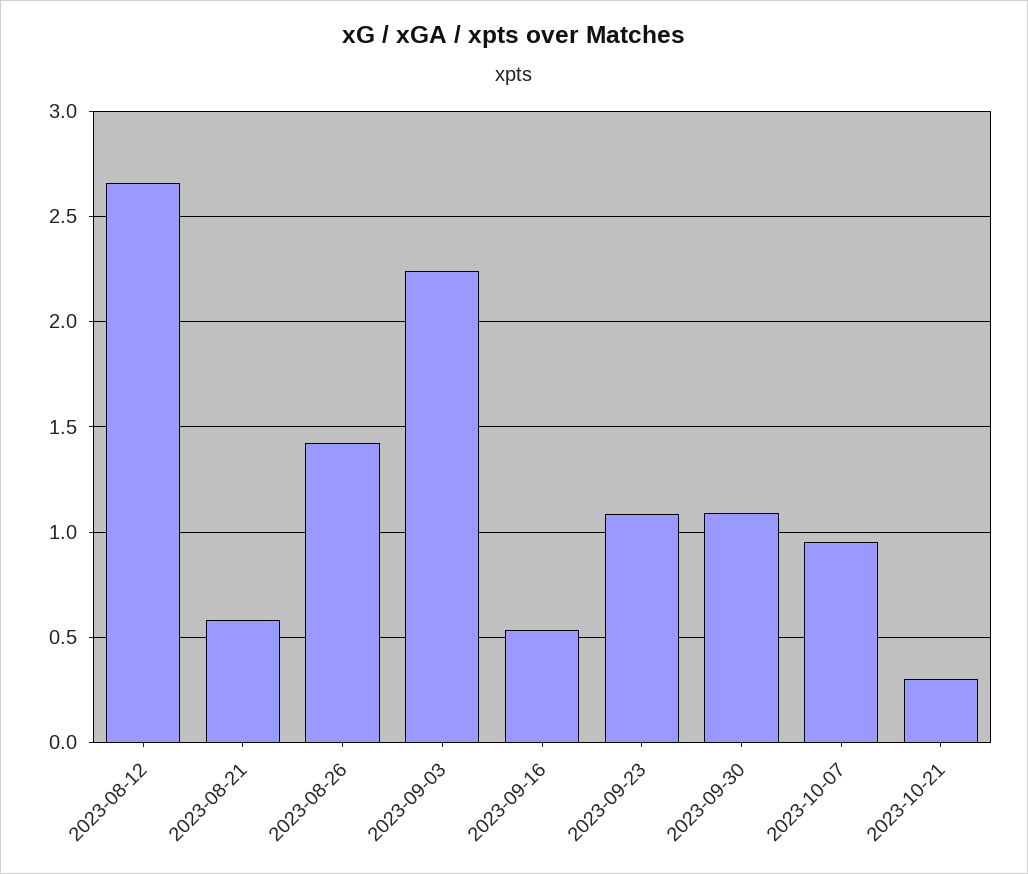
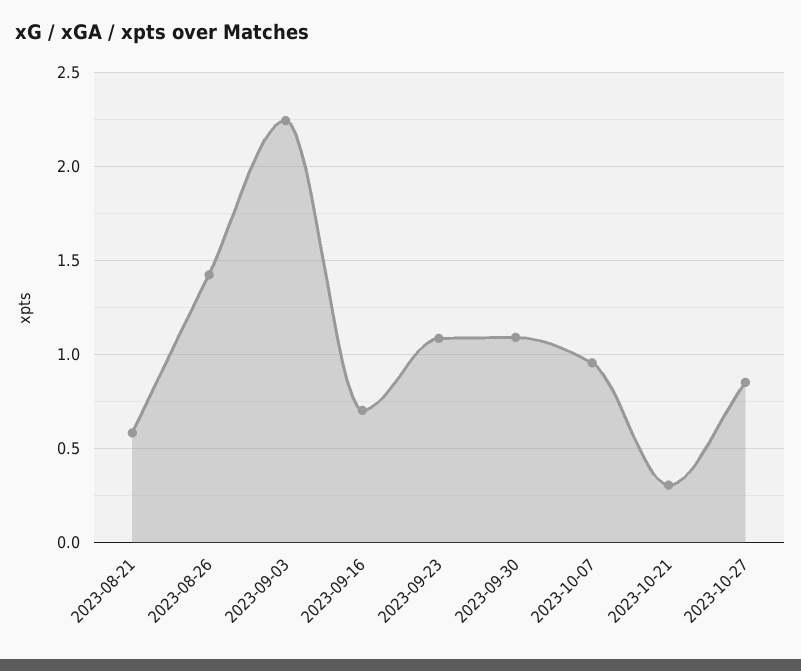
2023-08-12: 2.65 -> none
2023-09-16: 0.55 -> 0.7
2023-10-27: none -> 0.85

